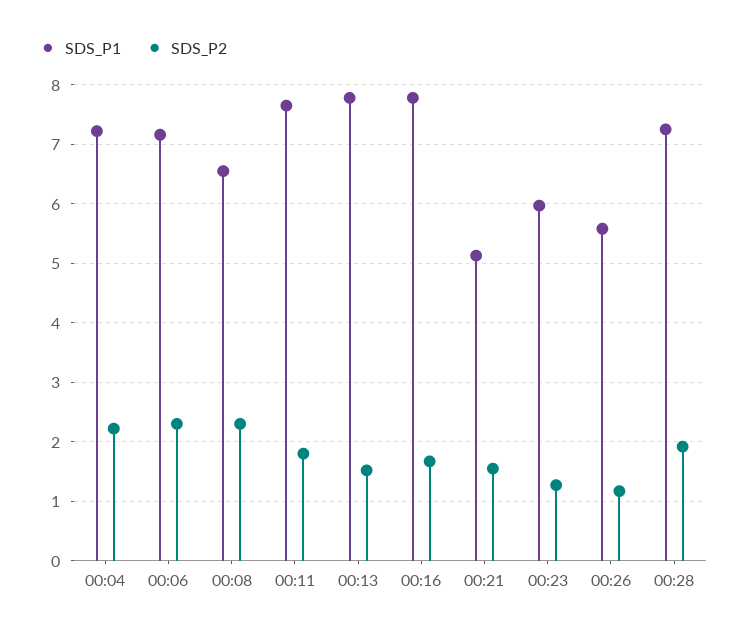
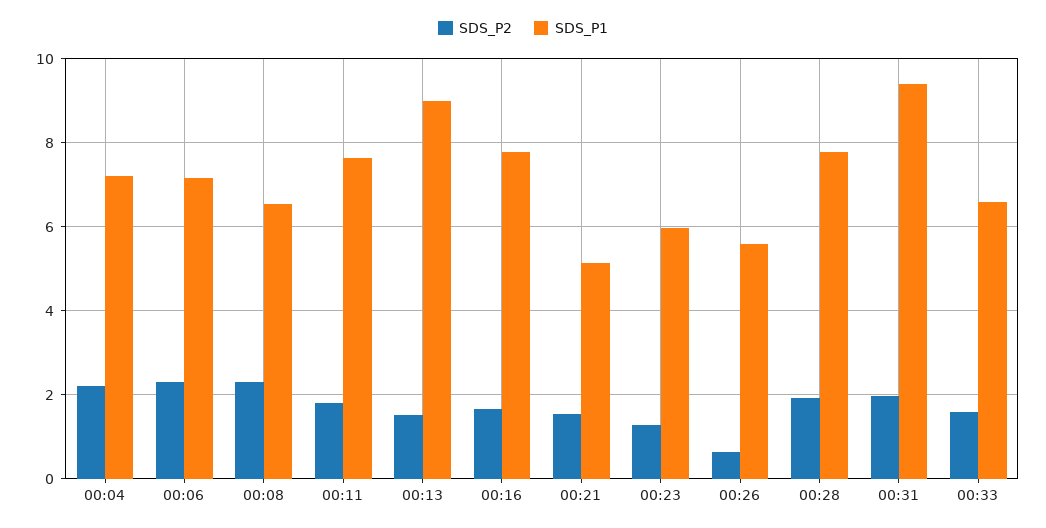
SDS_P1, 00:13: 7.8 -> 9
SDS_P2, 00:26: 1.2 -> 0.6
SDS_P1, 00:28: 7.2 -> 7.8
SDS_P2, 00:31: none -> 2
SDS_P1, 00:31: none -> 9.4
SDS_P2, 00:33: none -> 1.6
SDS_P1, 00:33: none -> 6.6

